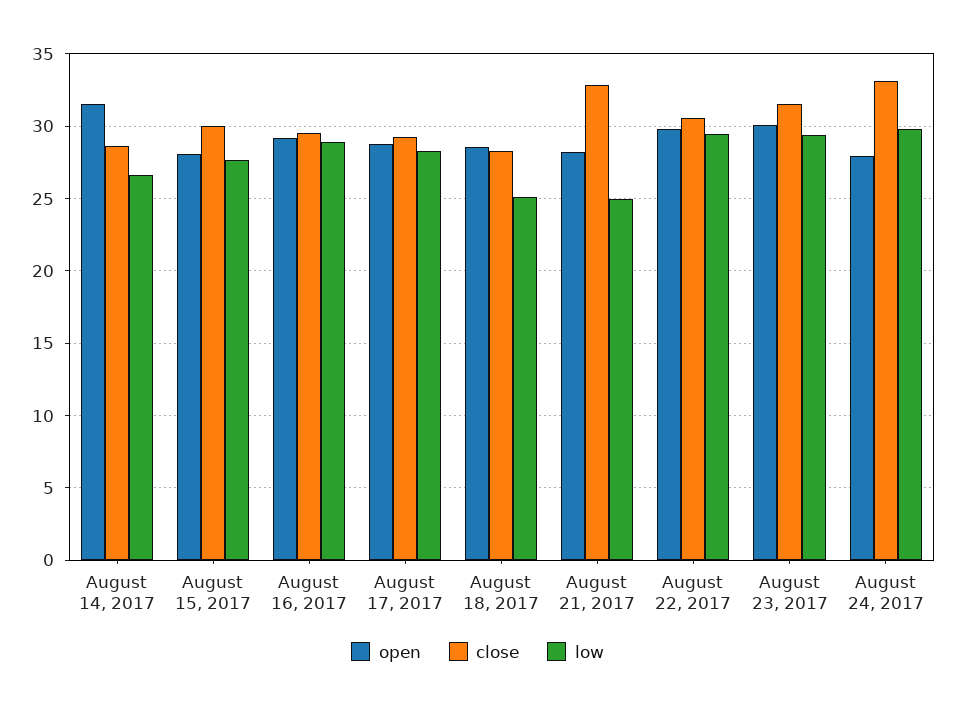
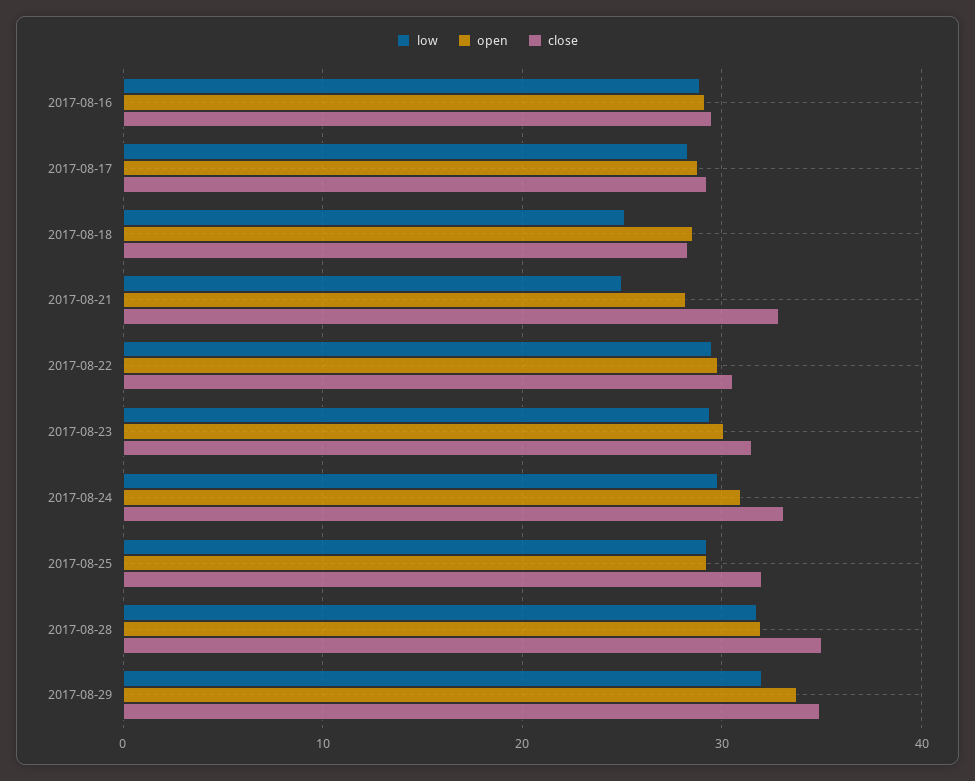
open, August 14, 2017: 31.5 -> none
close, August 14, 2017: 28.5 -> none
low, August 14, 2017: 26.5 -> none
open, August 15, 2017: 28 -> none
close, August 15, 2017: 30 -> none
low, August 15, 2017: 27.5 -> none
open, August 24, 2017: 28 -> 31
low, 2017-08-25: none -> 29
open, 2017-08-25: none -> 29
close, 2017-08-25: none -> 32
low, 2017-08-28: none -> 32
open, 2017-08-28: none -> 32
close, 2017-08-28: none -> 35
low, 2017-08-29: none -> 32
open, 2017-08-29: none -> 34
close, 2017-08-29: none -> 35

